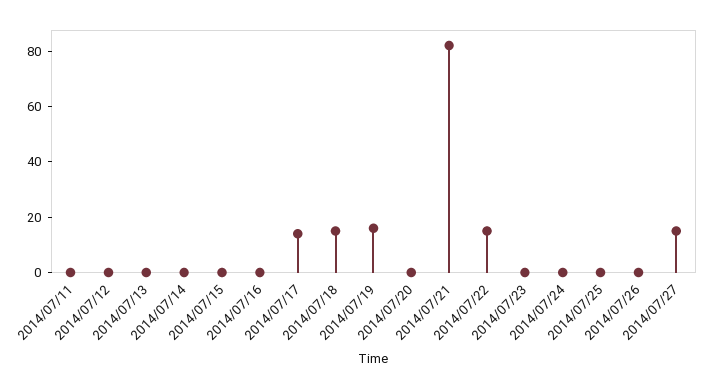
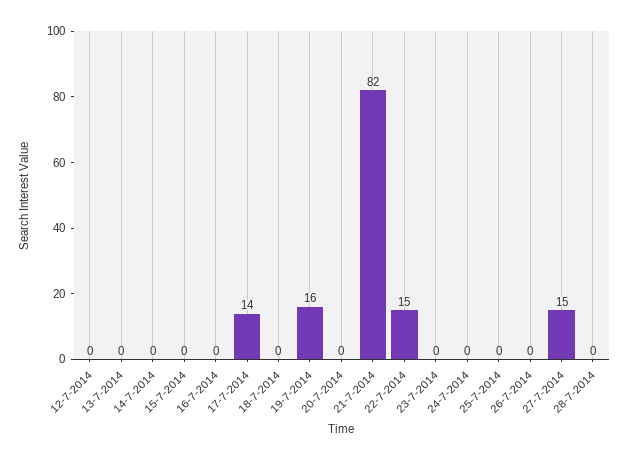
2014/07/11: 0 -> none
2014/07/18: 15 -> 0
28-7-2014: none -> 0

